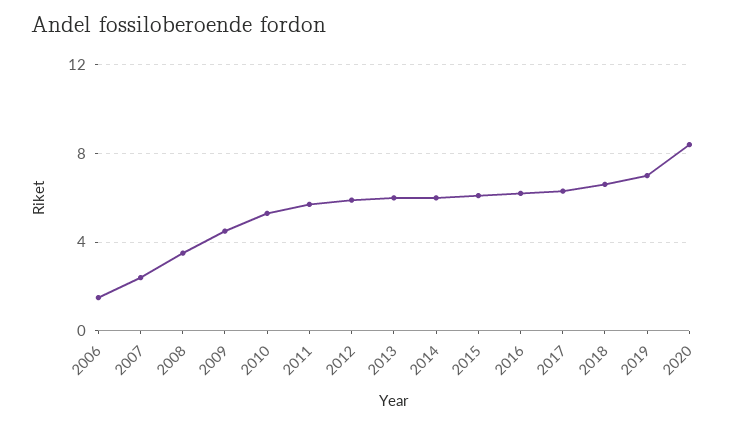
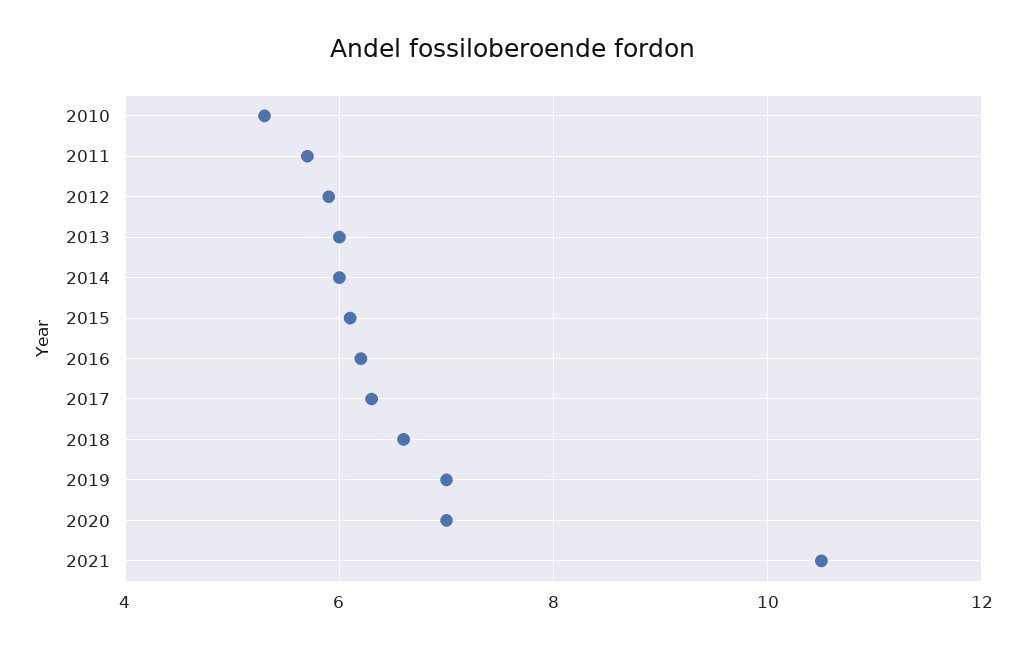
2006: 1.5 -> none
2007: 2.5 -> none
2008: 3.5 -> none
2009: 4.5 -> none
2020: 8.5 -> 7
2021: none -> 10.5

